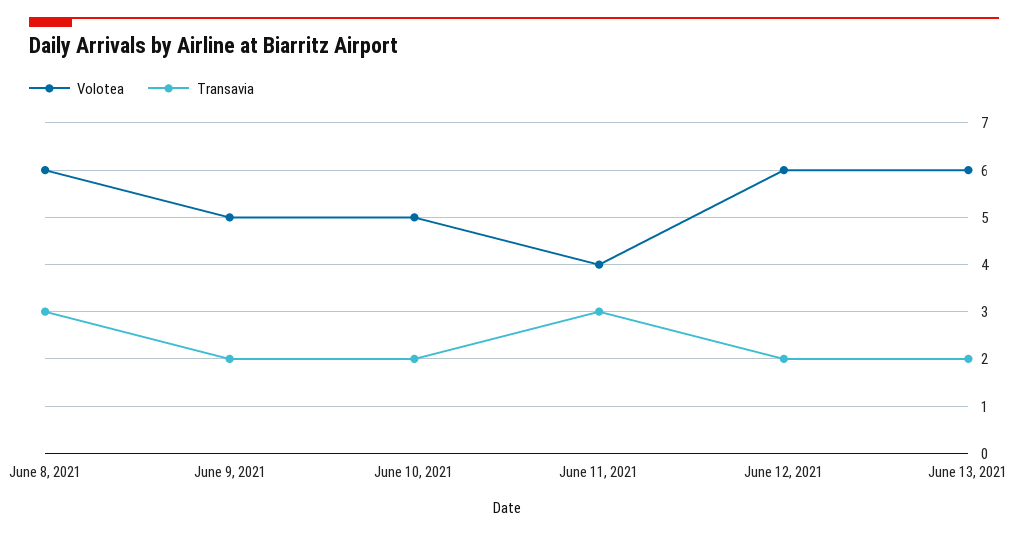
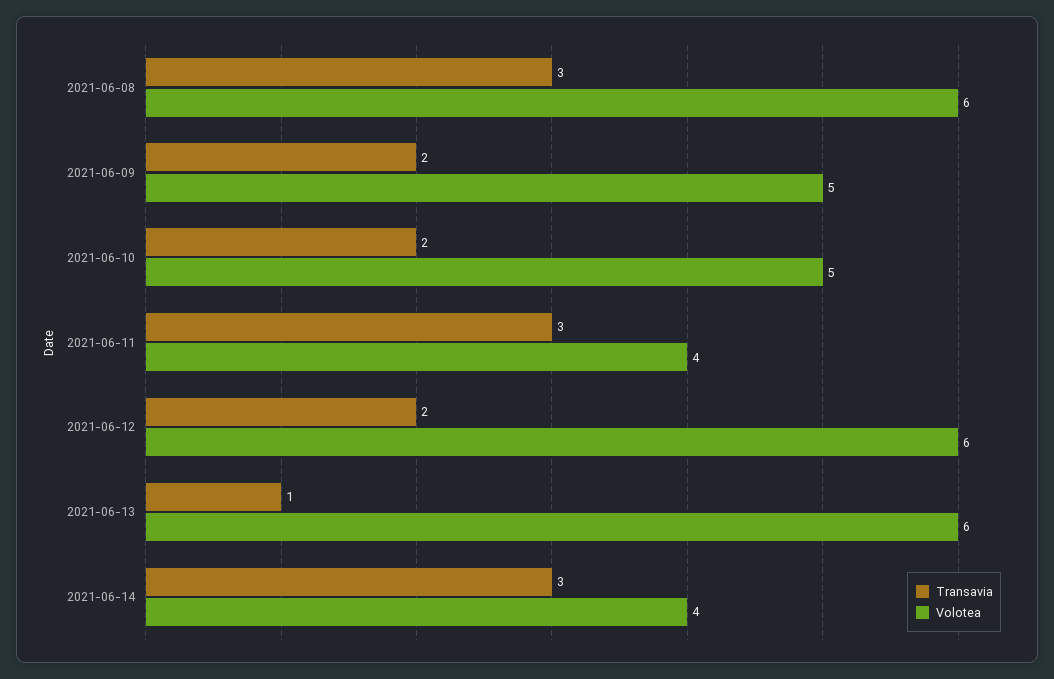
Transavia, June 13, 2021: 2 -> 1
Transavia, 2021-06-14: none -> 3
Volotea, 2021-06-14: none -> 4

